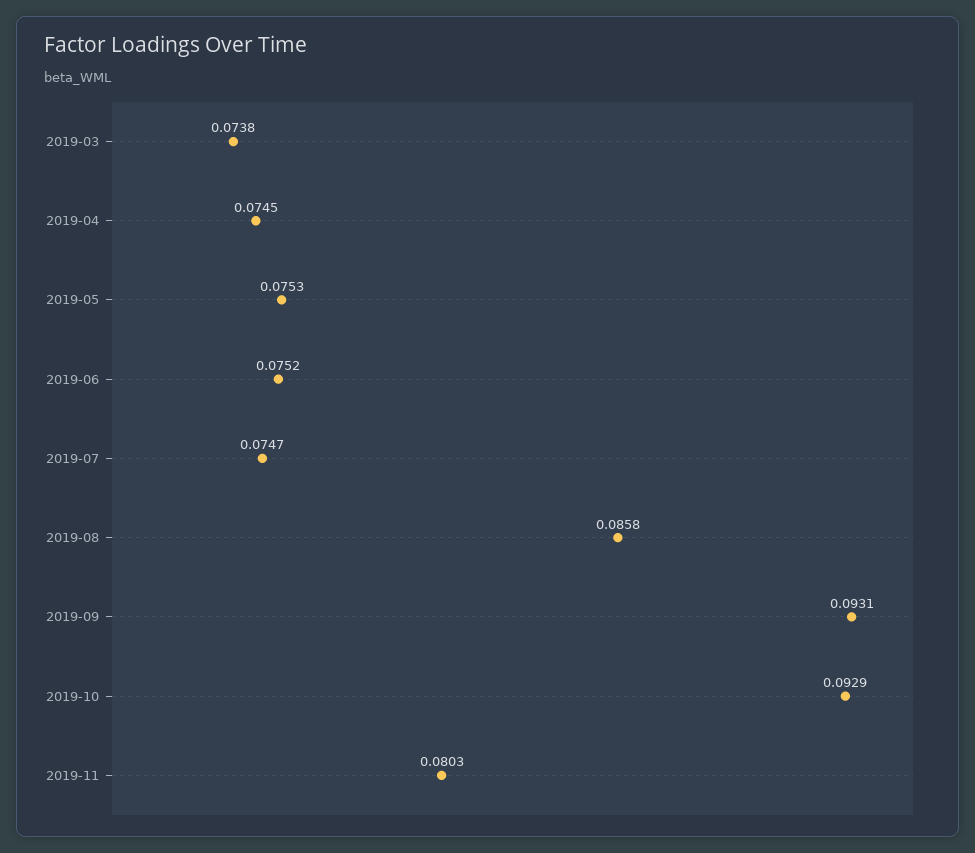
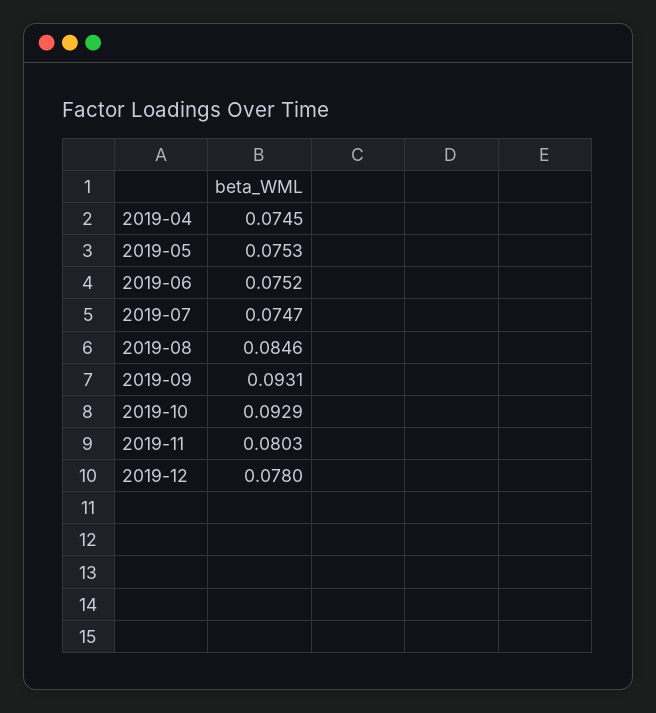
2019-03: 0.0738 -> none
2019-08: 0.0858 -> 0.0846
2019-12: none -> 0.078

